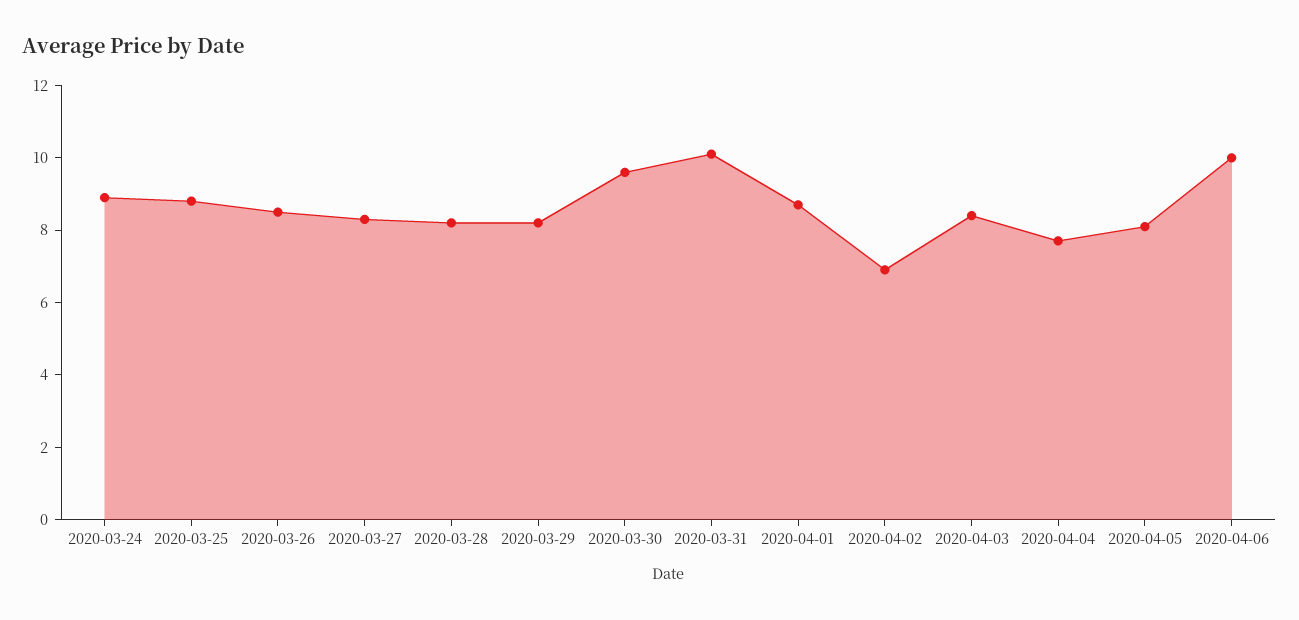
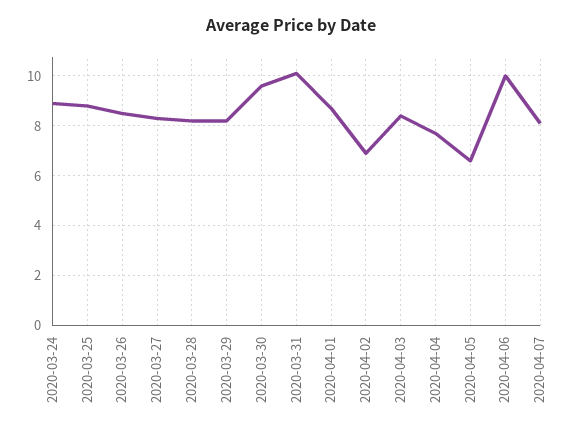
2020-04-05: 8 -> 6.5
2020-04-07: none -> 8

